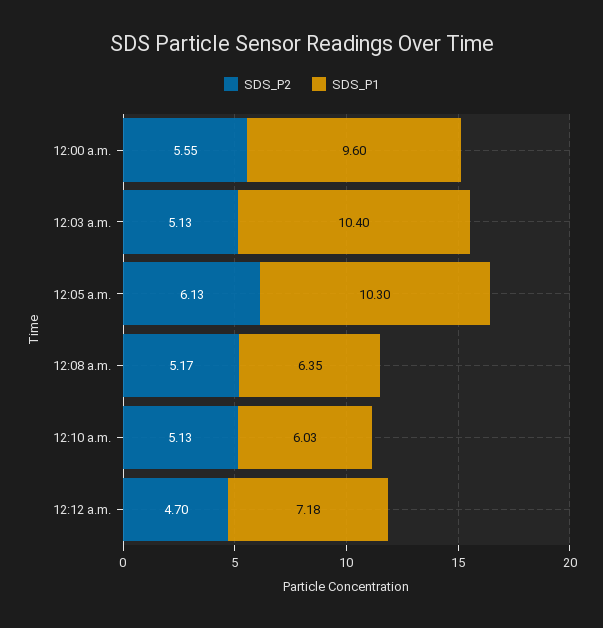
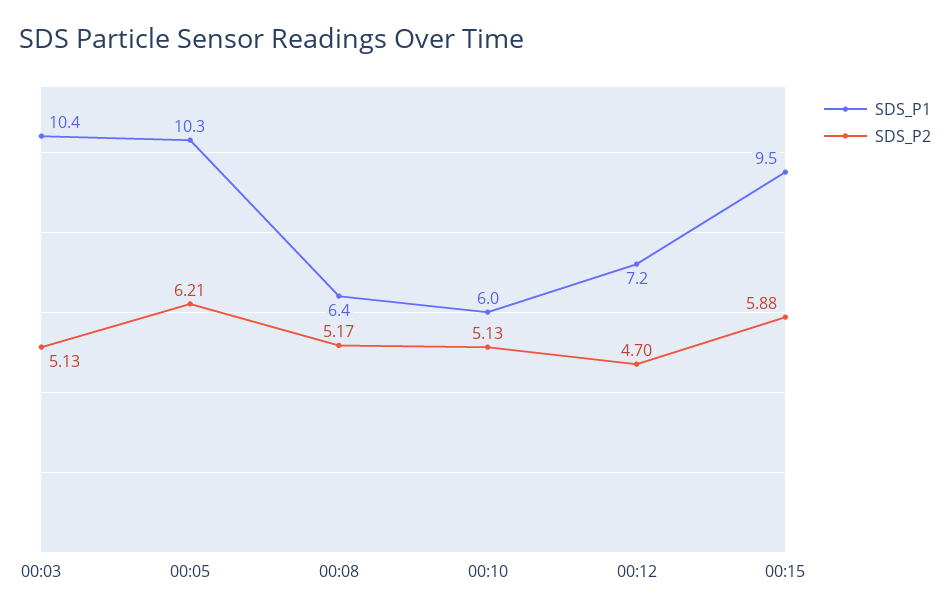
SDS_P2, 12:00 a.m.: 5.55 -> none
SDS_P1, 12:00 a.m.: 9.6 -> none
SDS_P2, 12:05 a.m.: 6.13 -> 6.21
SDS_P1, 00:15: none -> 9.5
SDS_P2, 00:15: none -> 5.88

